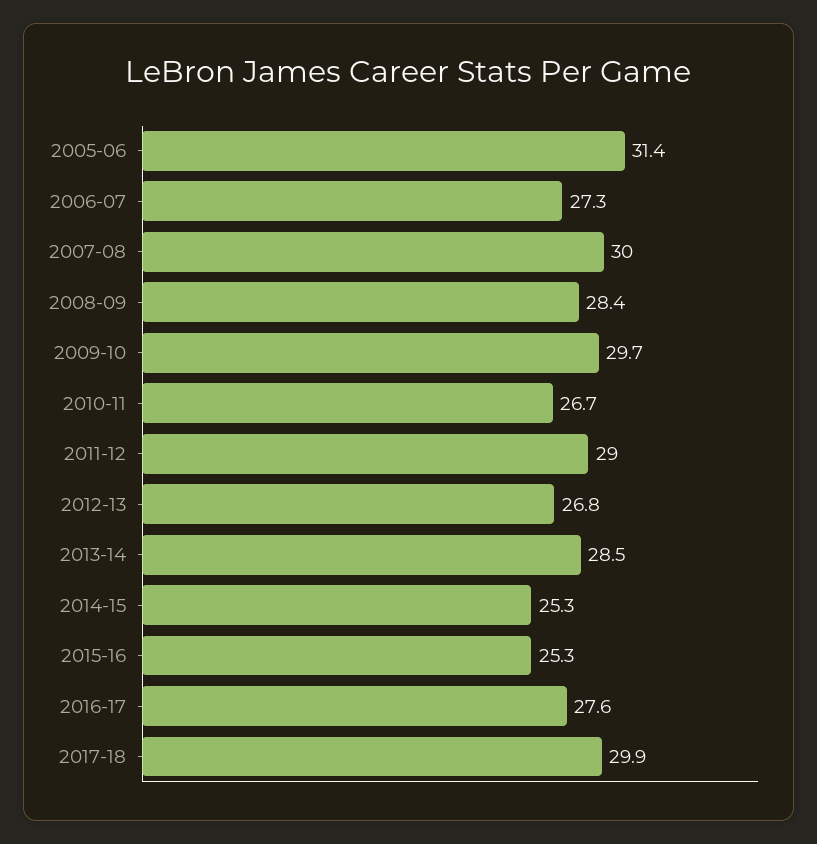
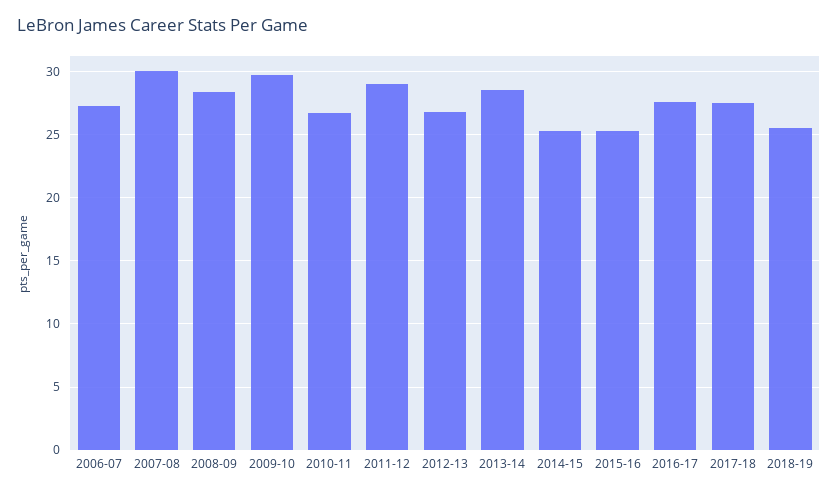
2005-06: 31.4 -> none
2017-18: 29.9 -> 27.5
2018-19: none -> 25.5

